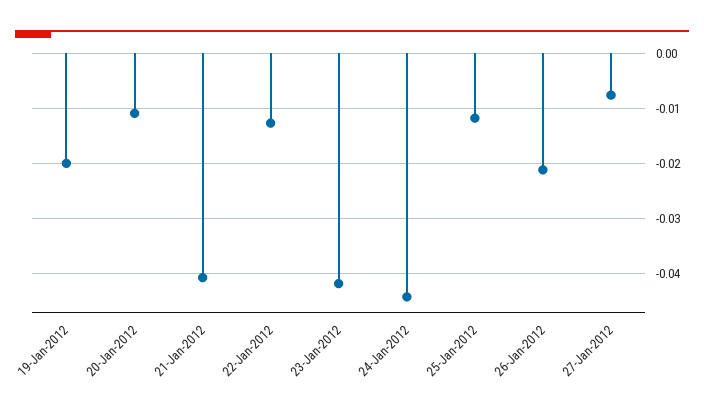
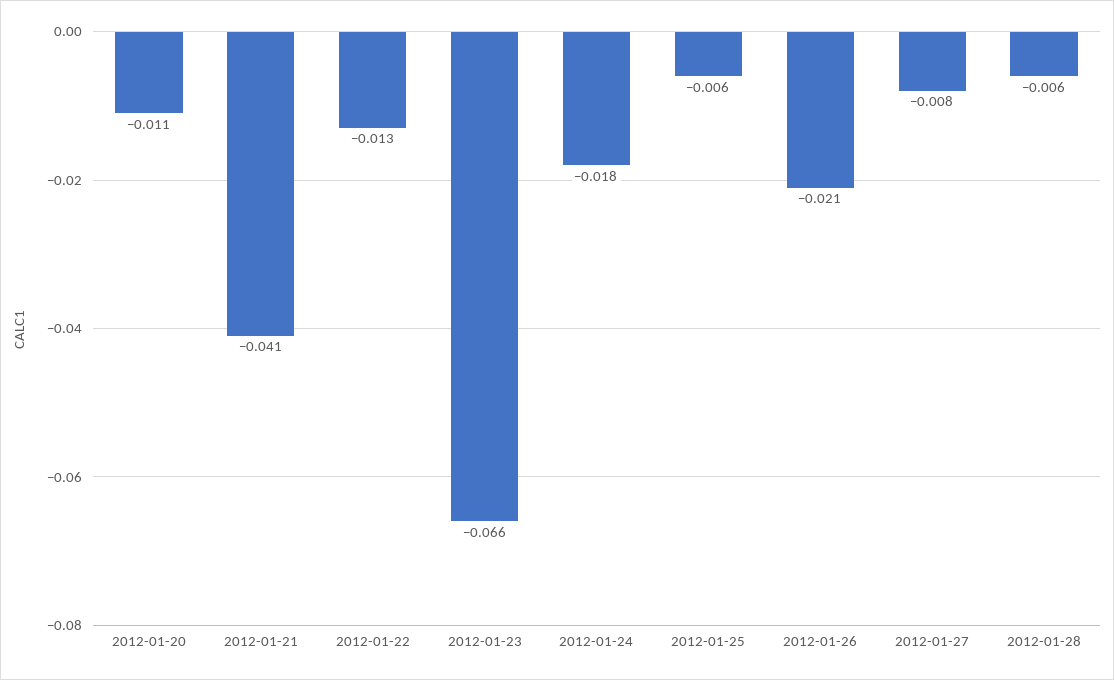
19-Jan-2012: -0.02 -> none
23-Jan-2012: -0.042 -> -0.066
24-Jan-2012: -0.044 -> -0.018
25-Jan-2012: -0.012 -> -0.006
2012-01-28: none -> -0.006

